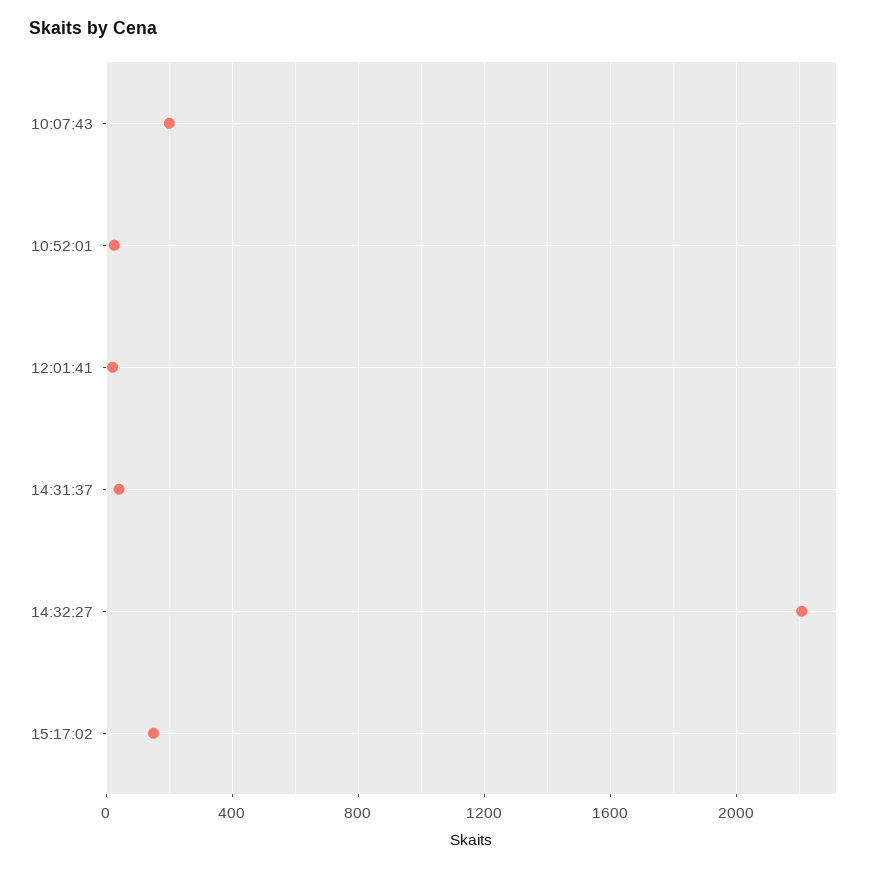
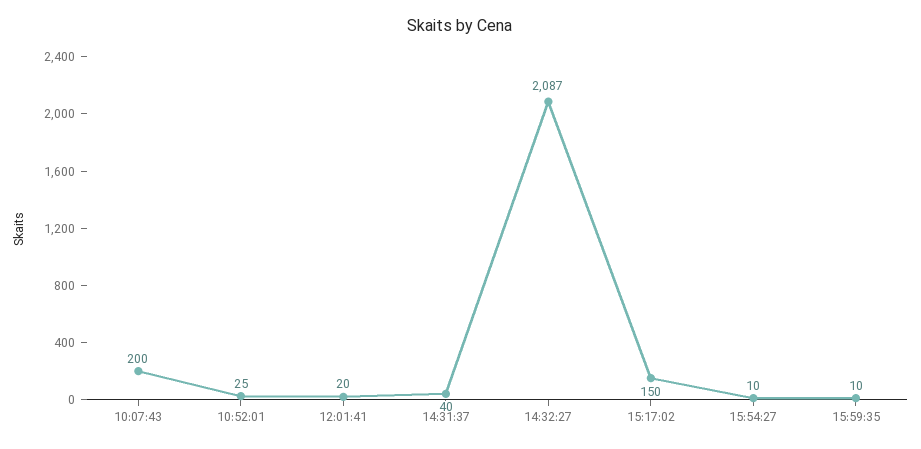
14:32:27: 2200 -> 2087
15:54:27: none -> 10
15:59:35: none -> 10

